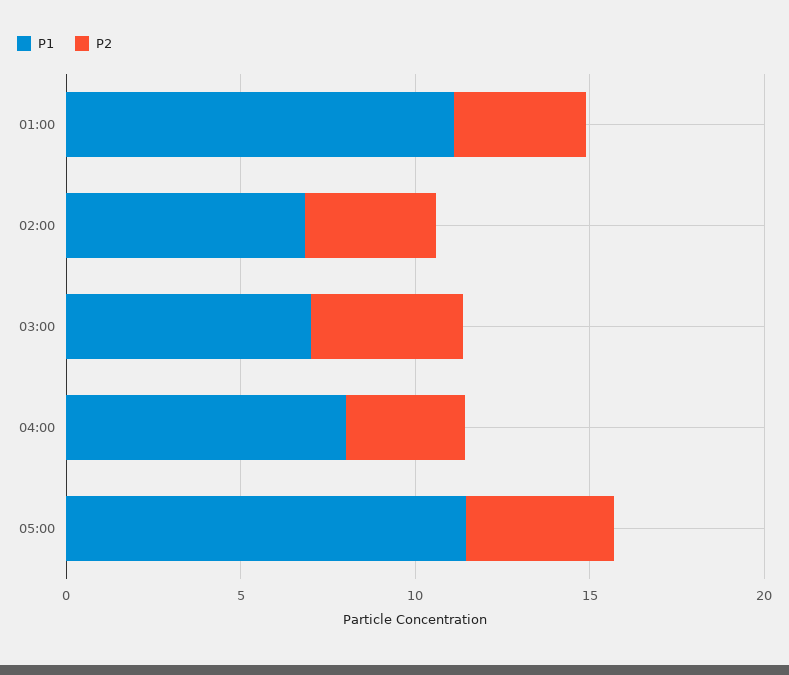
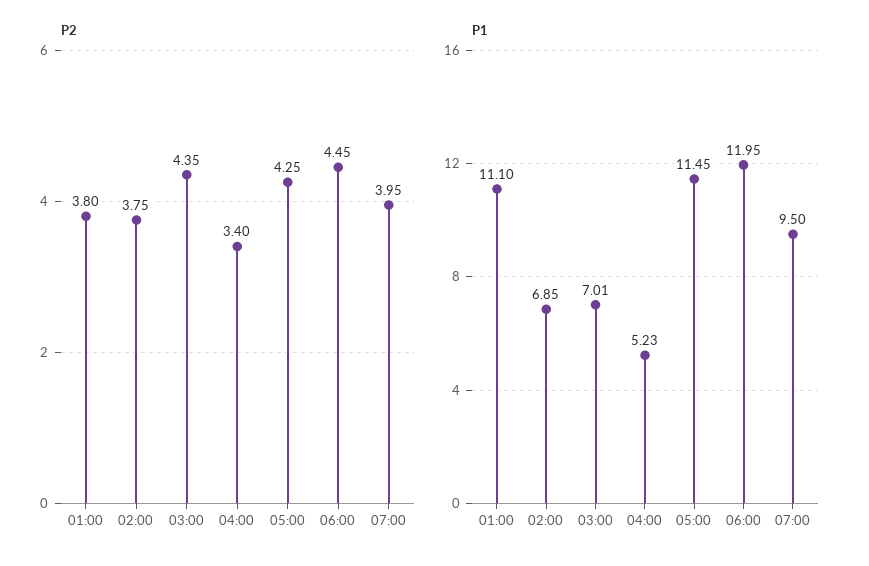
P1, 04:00: 8 -> 5.23
P2, 06:00: none -> 4.45
P2, 07:00: none -> 3.95
P1, 06:00: none -> 11.95
P1, 07:00: none -> 9.5

